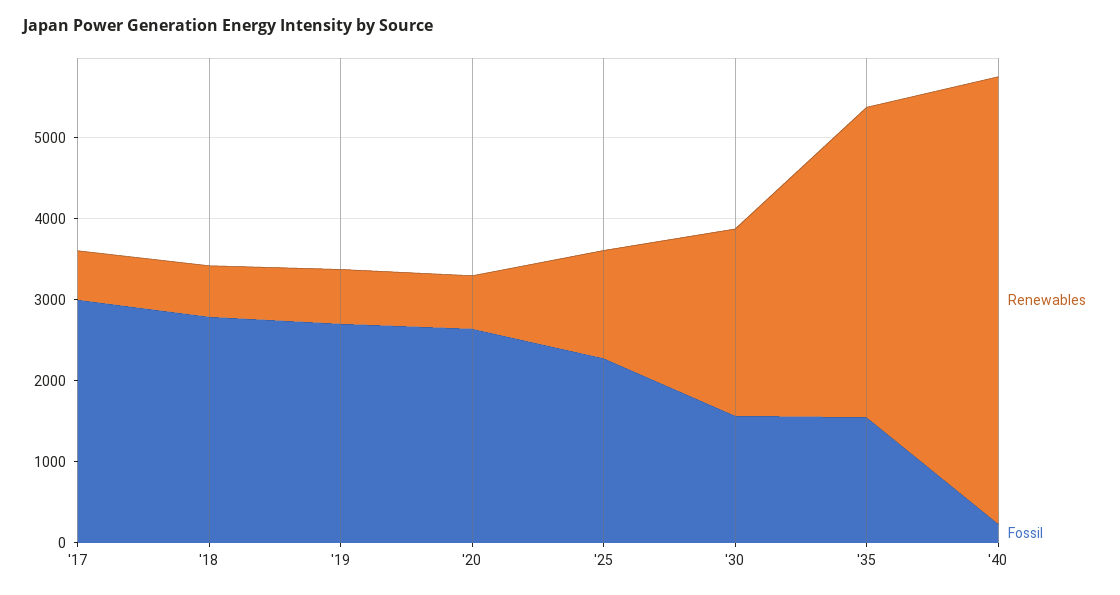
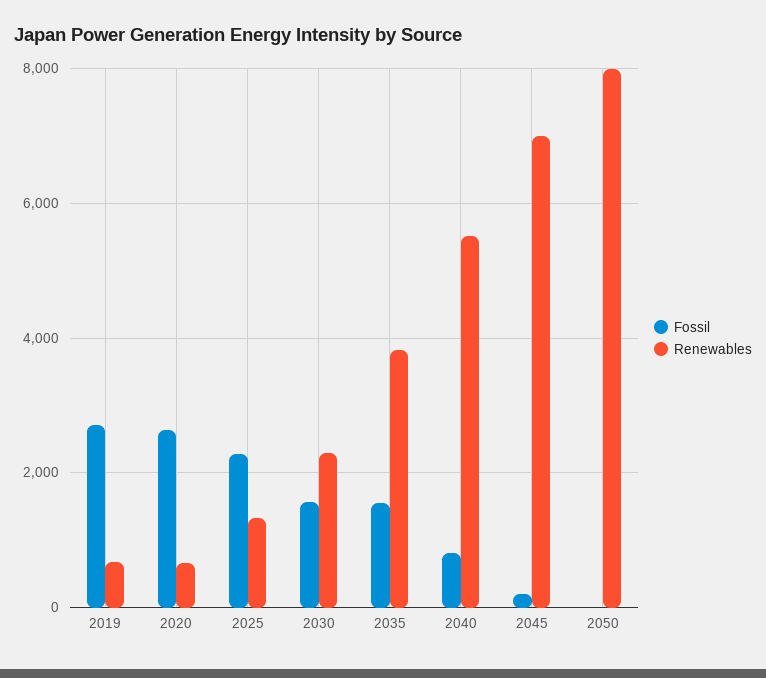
Renewables, '17: 600 -> none
Fossil, '17: 3000 -> none
Renewables, '18: 600 -> none
Fossil, '18: 2800 -> none
Fossil, '40: 200 -> 800
Fossil, 2045: none -> 200
Renewables, 2045: none -> 7000
Fossil, 2050: none -> 0
Renewables, 2050: none -> 8000

